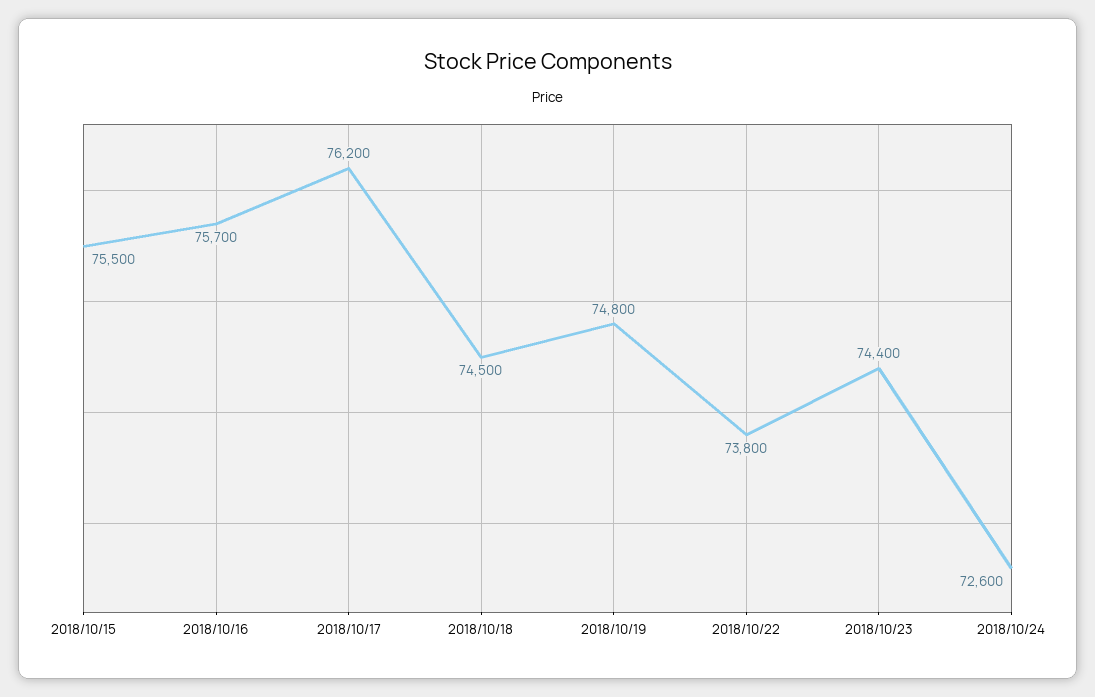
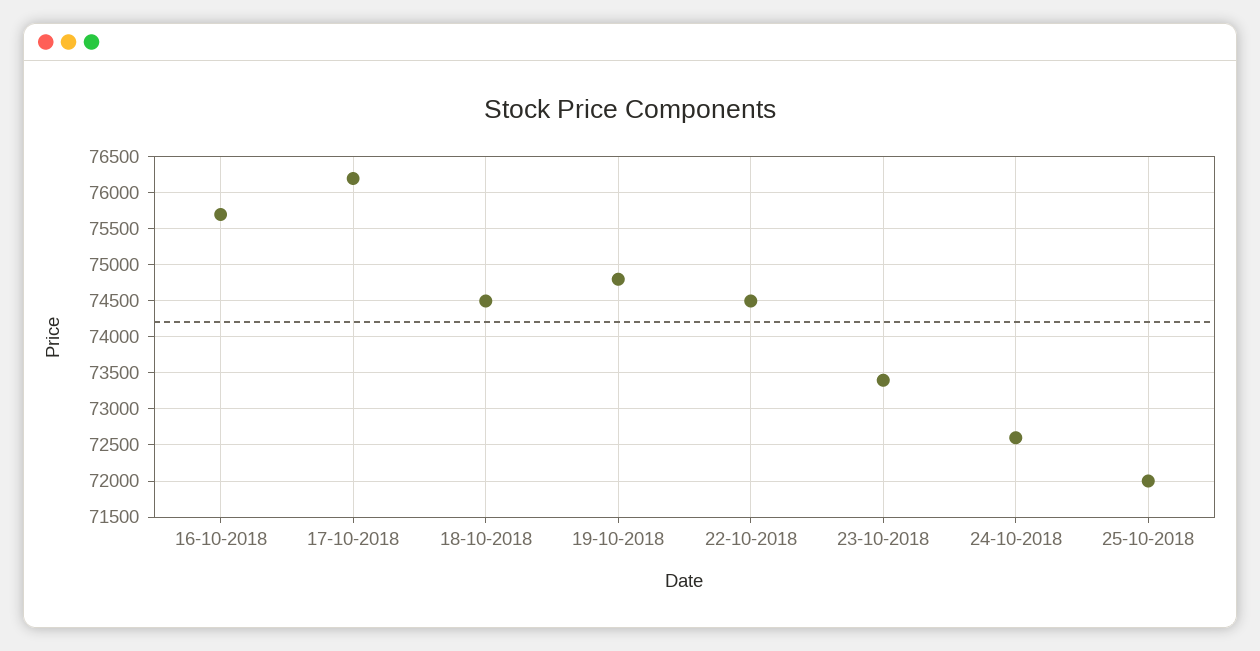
2018/10/15: 75500 -> none
2018/10/22: 73800 -> 74500
2018/10/23: 74400 -> 73400
25-10-2018: none -> 72000

